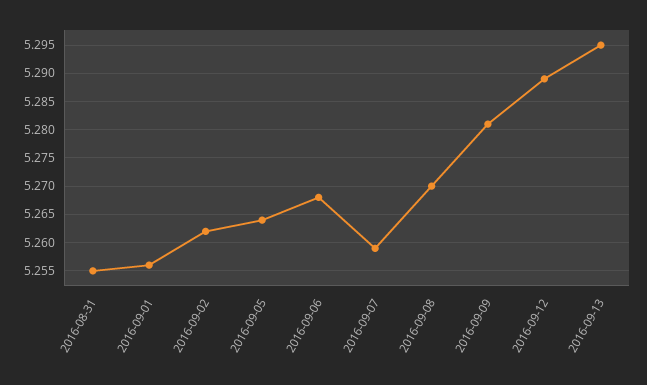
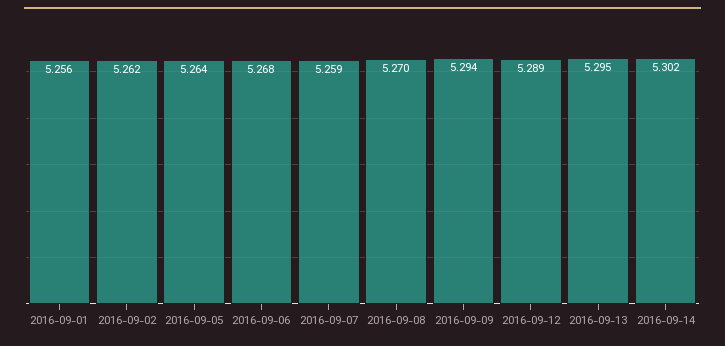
2016-08-31: 5.255 -> none
2016-09-09: 5.28 -> 5.294
2016-09-14: none -> 5.302

